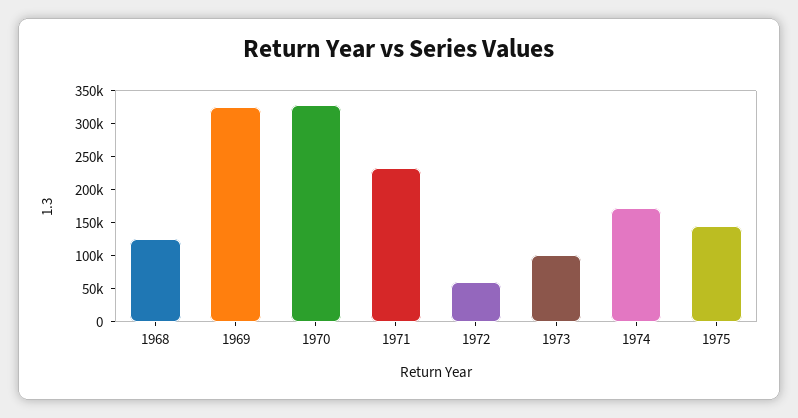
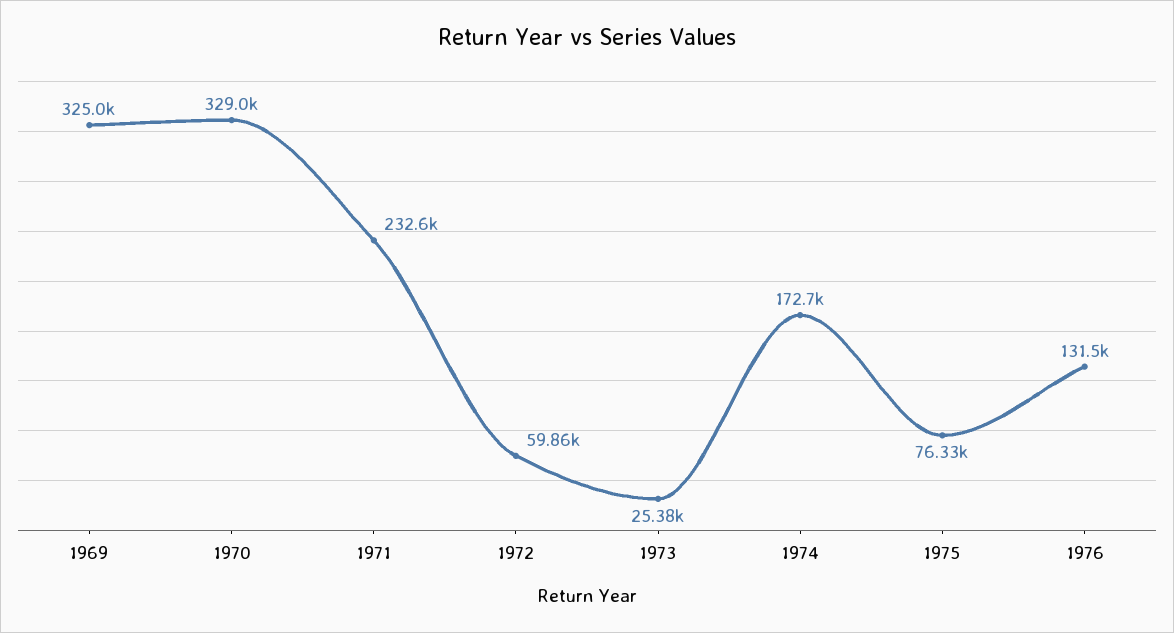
1968: 125000 -> none
1973: 100000 -> 25380
1975: 150000 -> 76330
1976: none -> 131500

